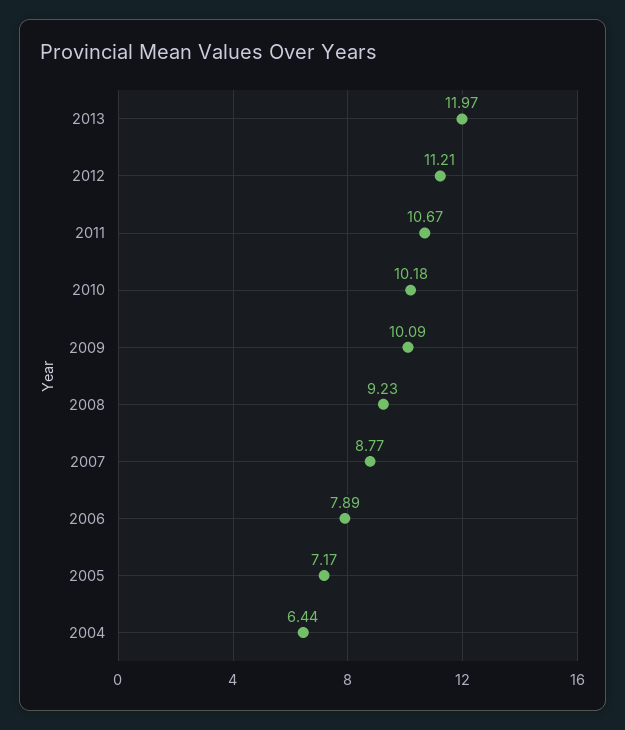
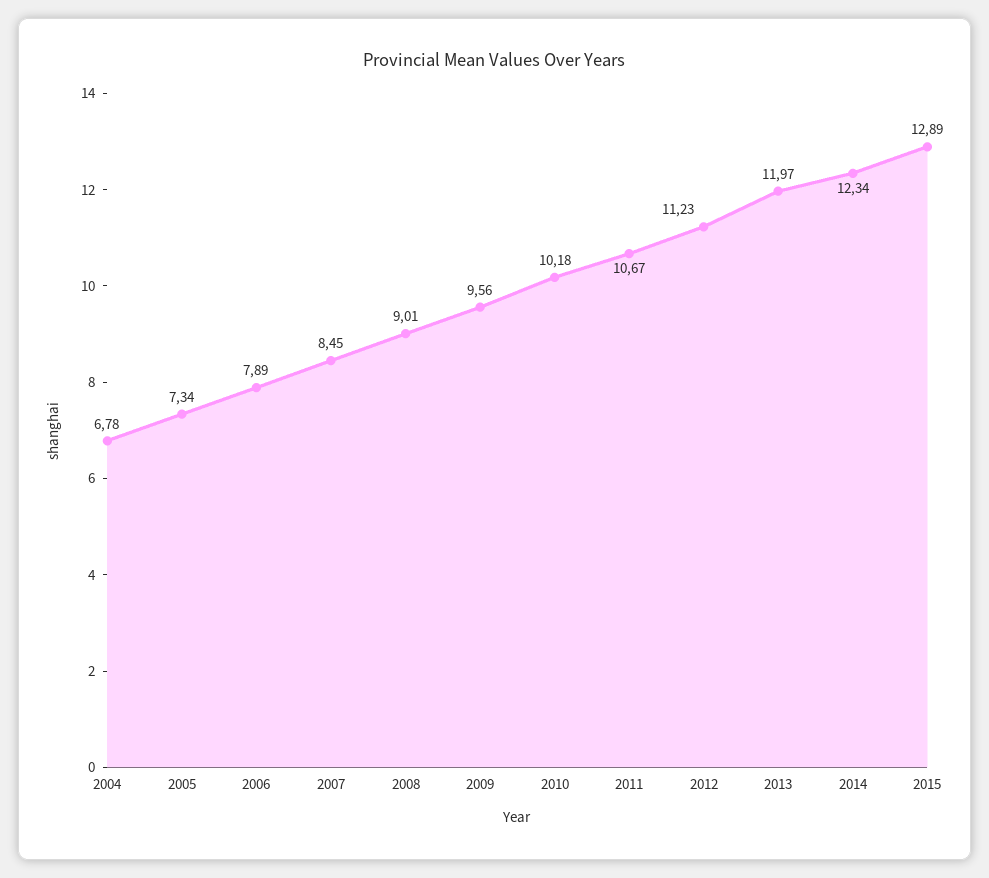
2012: 11.21 -> 11.23
2009: 10.09 -> 9.56
2008: 9.23 -> 9.01
2007: 8.77 -> 8.45
2005: 7.17 -> 7.34
2004: 6.44 -> 6.78
2014: none -> 12.34
2015: none -> 12.89

